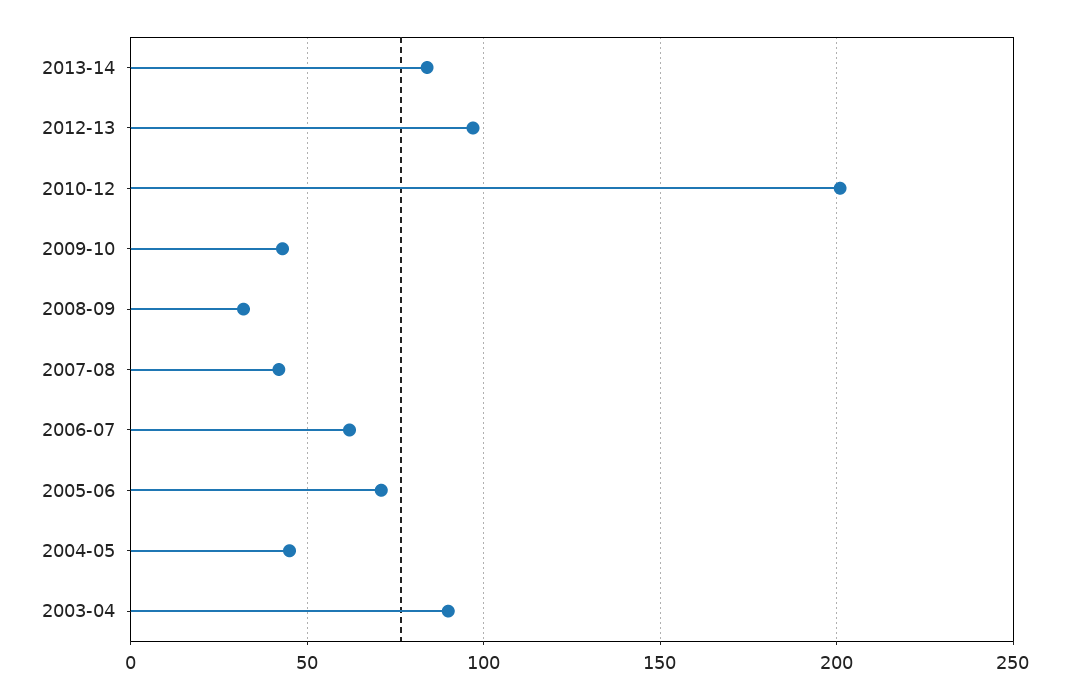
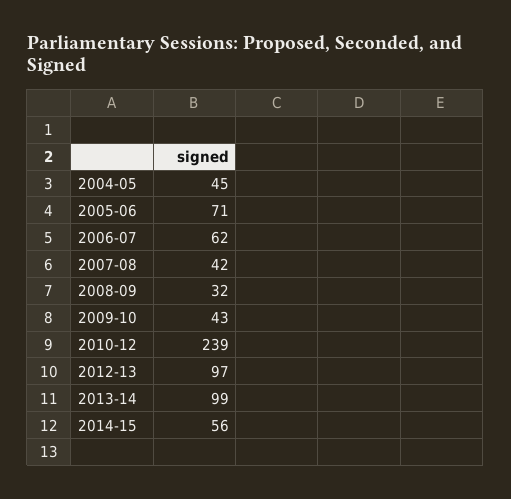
2013-14: 85 -> 99
2010-12: 200 -> 239
2003-04: 90 -> none
2014-15: none -> 56

